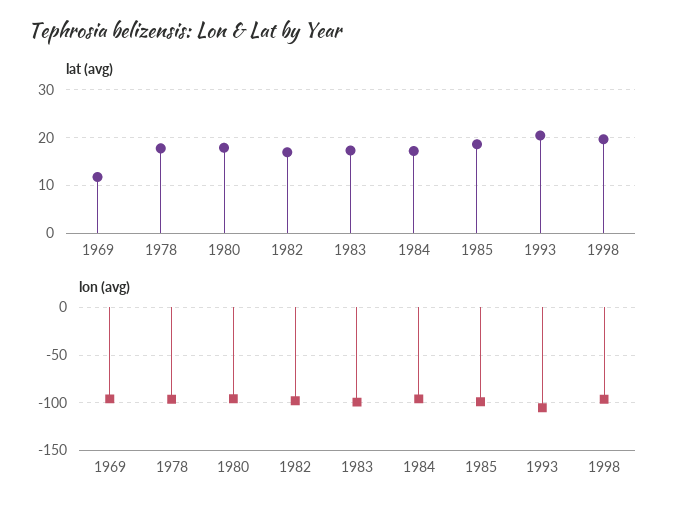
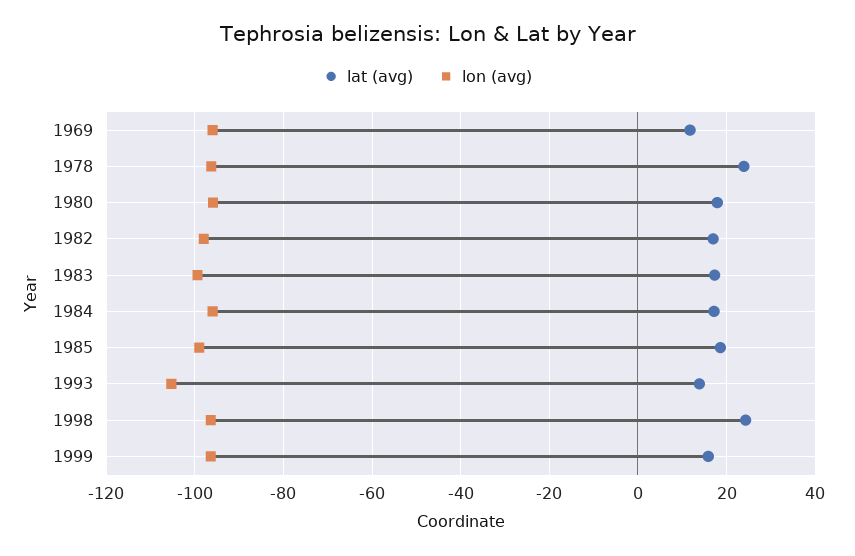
lat (avg), 1978: 18 -> 24
lat (avg), 1993: 20 -> 14
lat (avg), 1998: 20 -> 24
lat (avg), 1999: none -> 16
lon (avg), 1999: none -> -96

